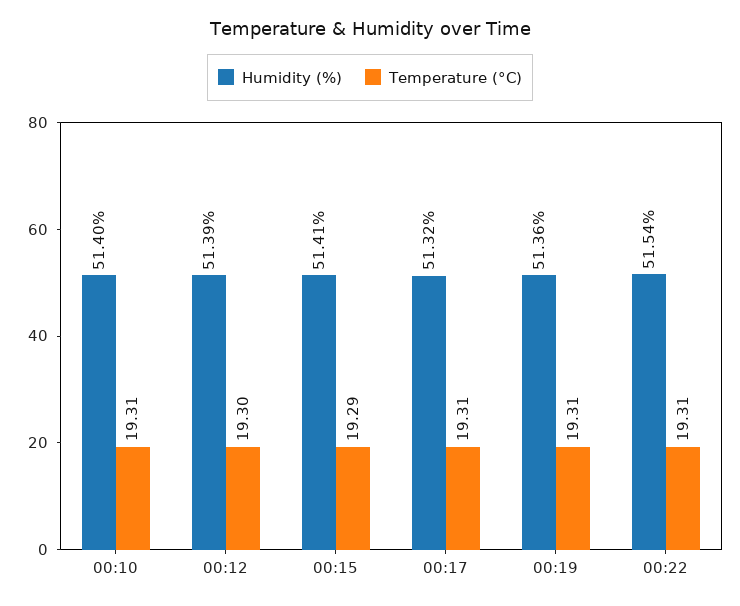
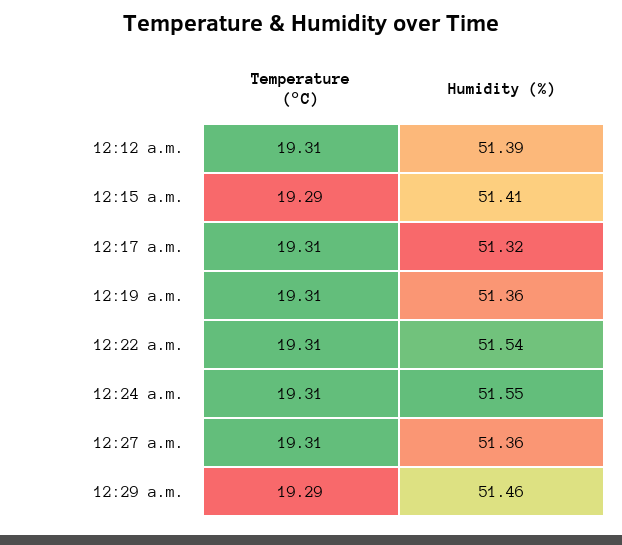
Humidity (%), 00:10: 51.4 -> none
Temperature (°C), 00:10: 19.31 -> none
Temperature (°C), 00:12: 19.3 -> 19.31
Temperature (°C), 12:24 a.m.: none -> 19.31
Humidity (%), 12:24 a.m.: none -> 51.55
Temperature (°C), 12:27 a.m.: none -> 19.31
Humidity (%), 12:27 a.m.: none -> 51.36
Temperature (°C), 12:29 a.m.: none -> 19.29
Humidity (%), 12:29 a.m.: none -> 51.46

